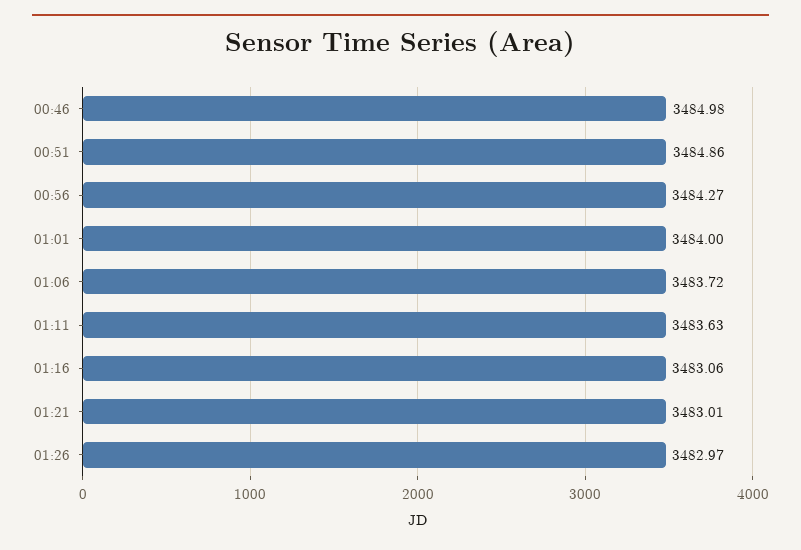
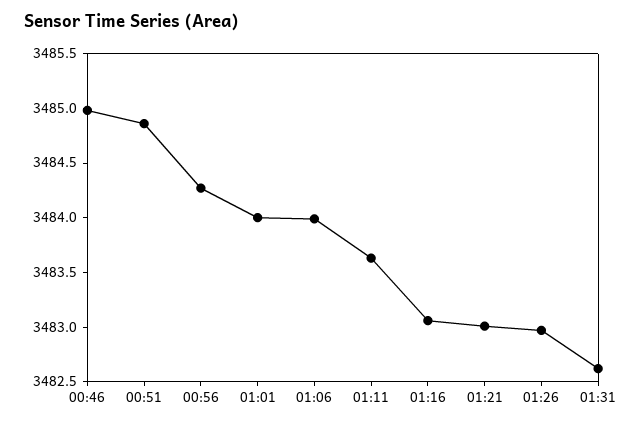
01:06: 3483.72 -> 3484
01:31: none -> 3482.6

